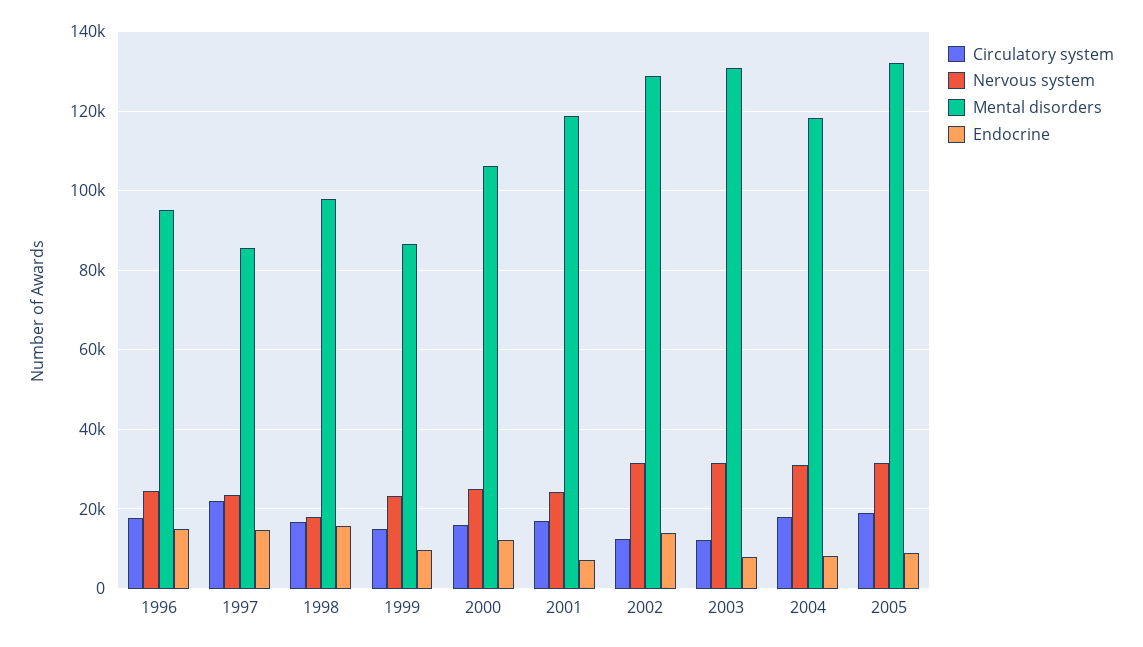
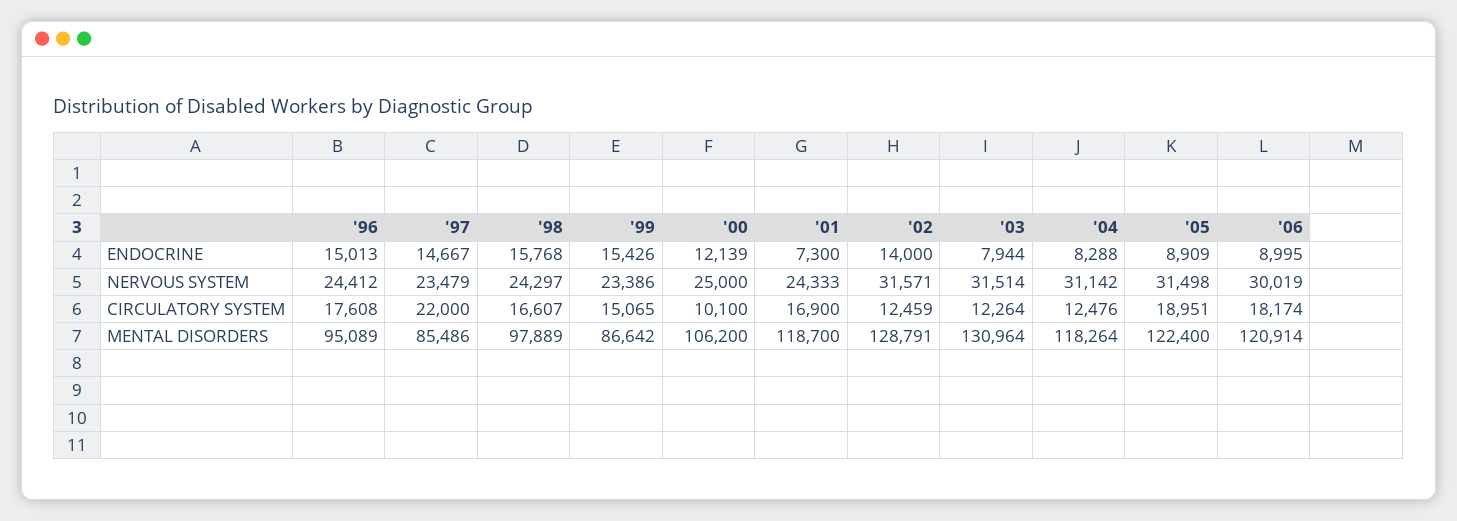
Nervous system, 1998: 18000 -> 24297
Endocrine, 1999: 10000 -> 15426
Circulatory system, 2000: 16000 -> 10100
Circulatory system, 2004: 18000 -> 12476
Mental disorders, 2005: 132000 -> 122400
Endocrine, '06: none -> 8995
Nervous system, '06: none -> 30019
Circulatory system, '06: none -> 18174
Mental disorders, '06: none -> 120914

